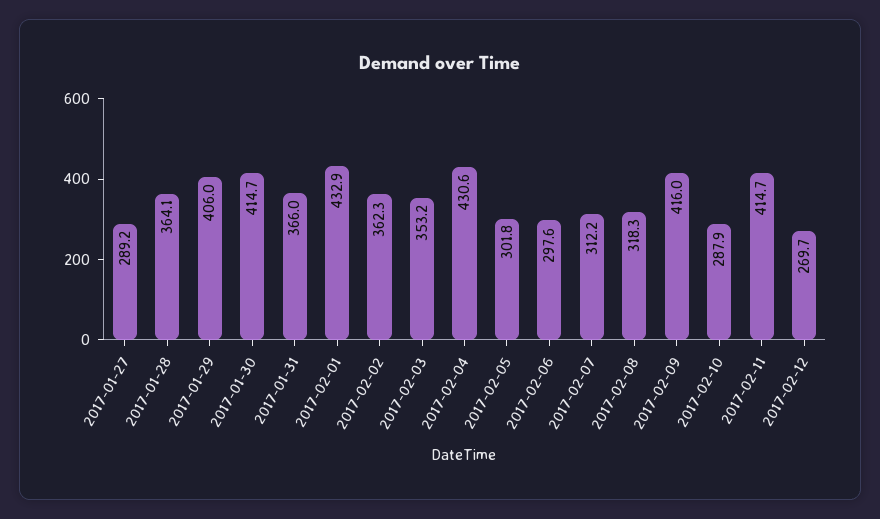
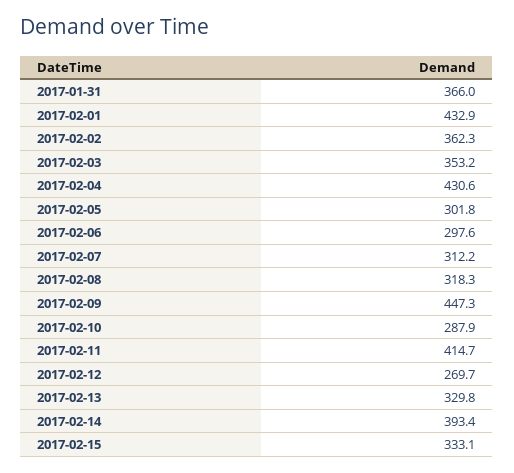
2017-01-27: 289.2 -> none
2017-01-28: 364.1 -> none
2017-01-29: 406 -> none
2017-01-30: 414.7 -> none
2017-02-09: 416 -> 447.3
2017-02-13: none -> 329.8
2017-02-14: none -> 393.4
2017-02-15: none -> 333.1

